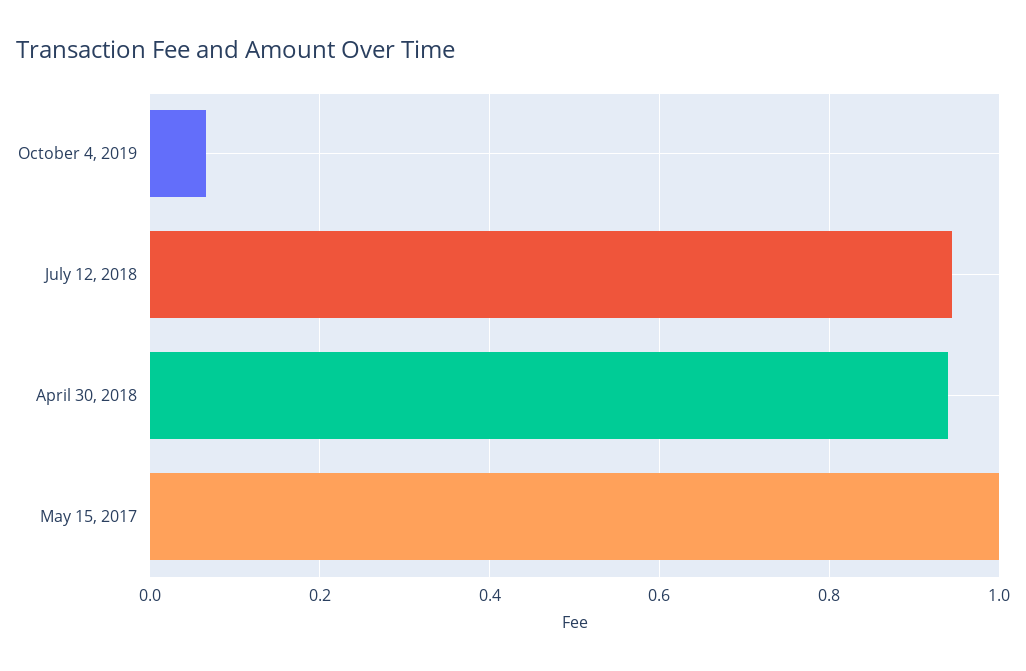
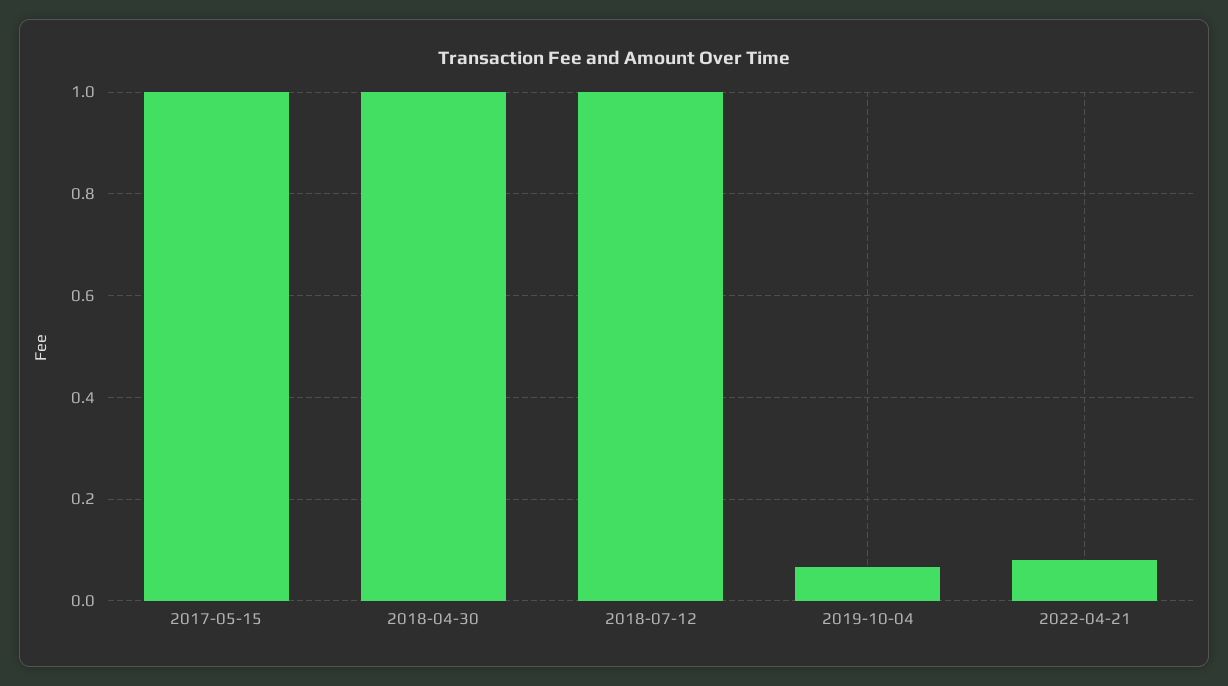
July 12, 2018: 0.94 -> 1
April 30, 2018: 0.94 -> 1
2022-04-21: none -> 0.08

